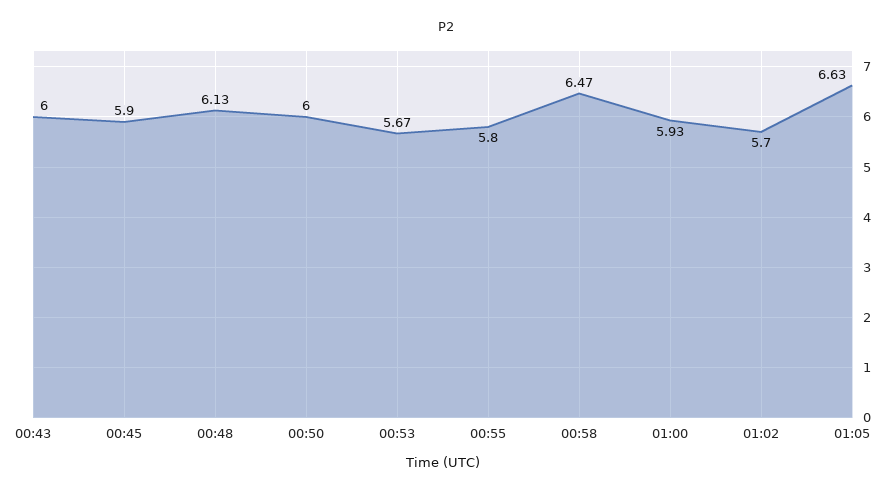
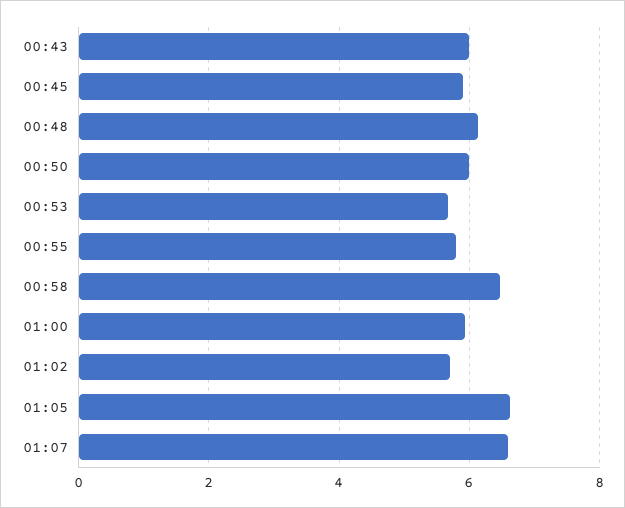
01:07: none -> 6.6

